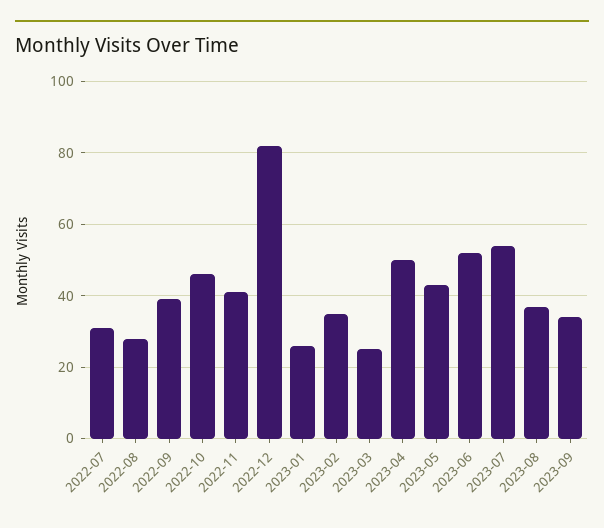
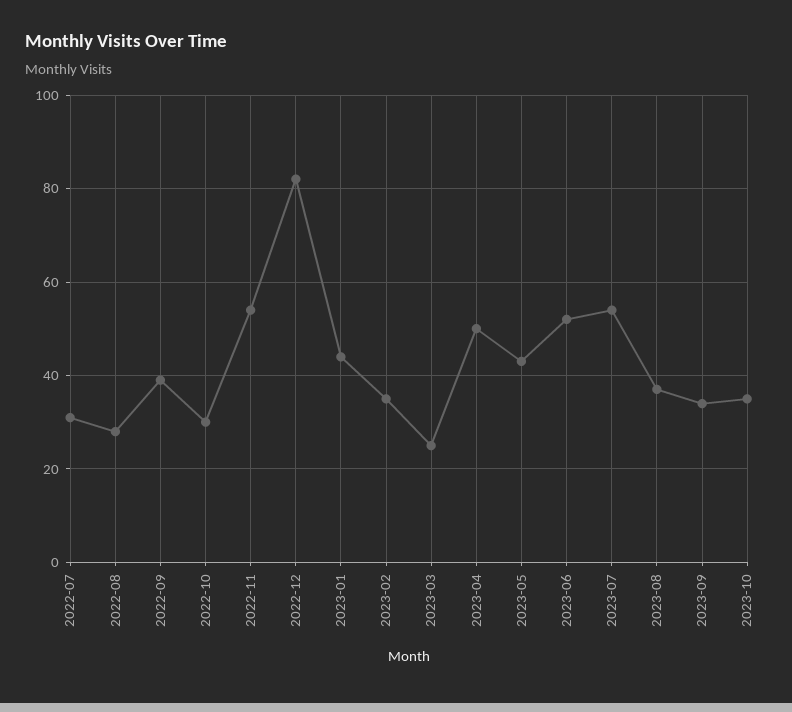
2022-10: 45 -> 30
2022-11: 40 -> 55
2023-01: 25 -> 45
2023-10: none -> 35

